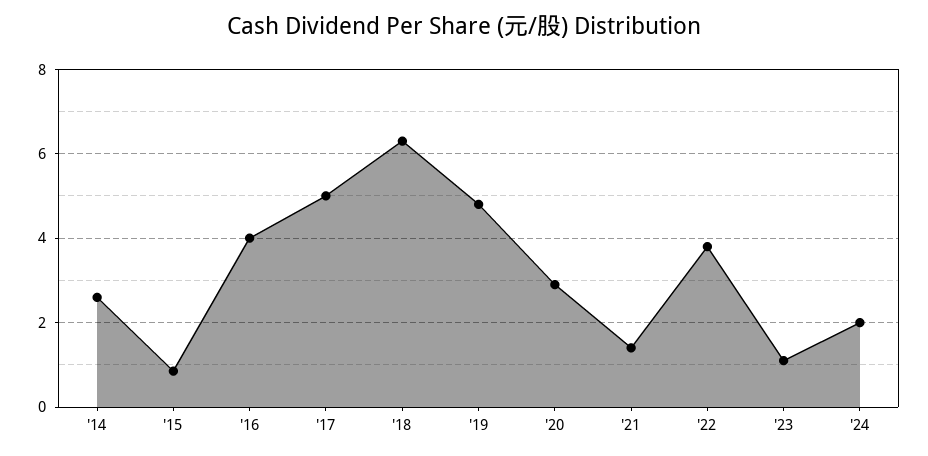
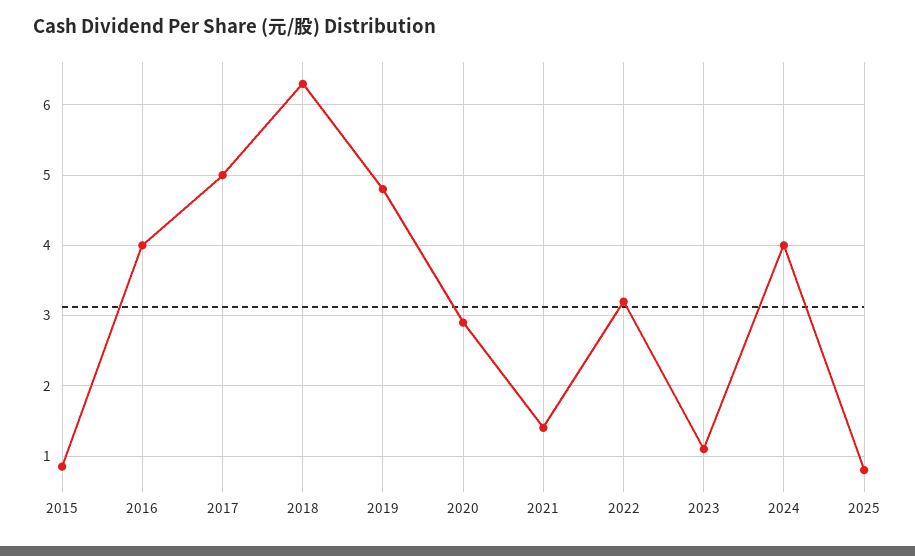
'14: 2.6 -> none
'22: 3.8 -> 3.2
'24: 2 -> 4
2025: none -> 0.8

